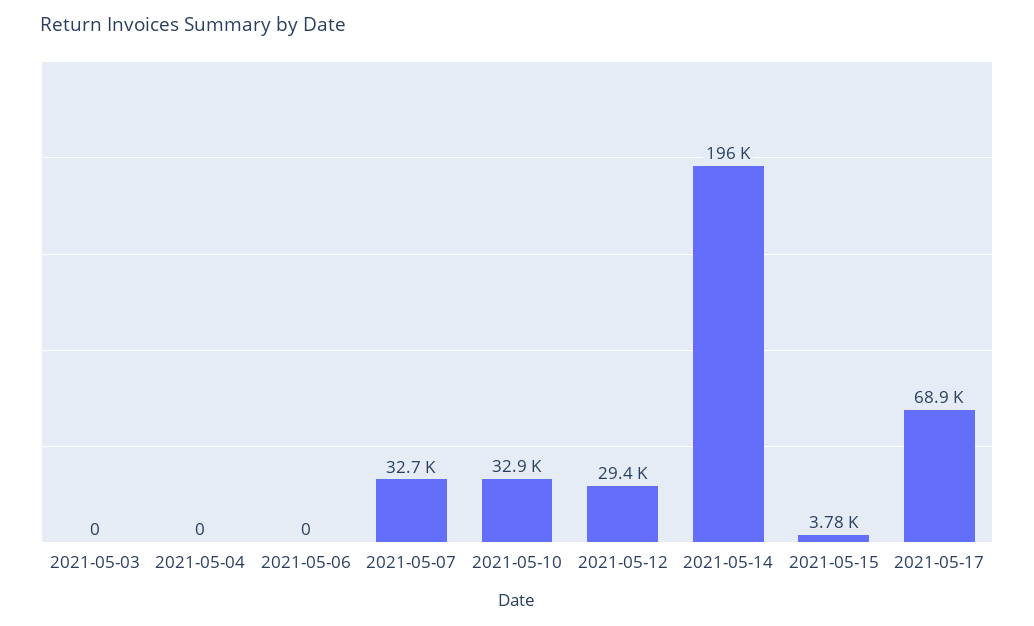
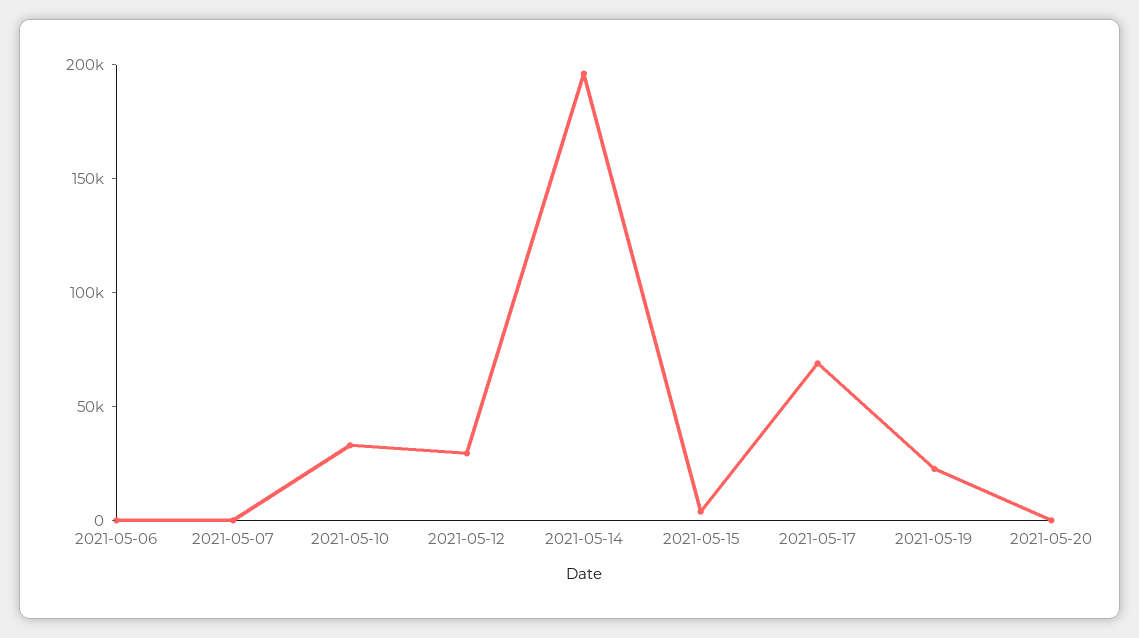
2021-05-03: 0 -> none
2021-05-04: 0 -> none
2021-05-07: 32700 -> 0
2021-05-19: none -> 20000
2021-05-20: none -> 0

